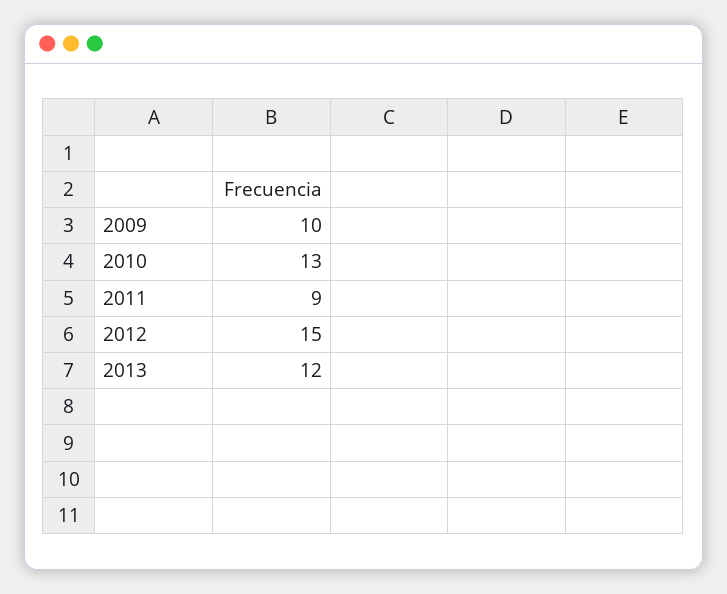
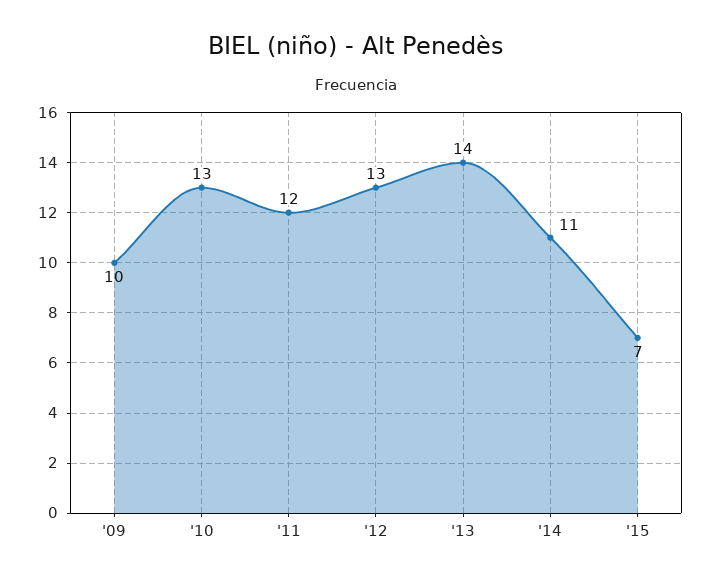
2011: 9 -> 12
2012: 15 -> 13
2013: 12 -> 14
'14: none -> 11
'15: none -> 7

